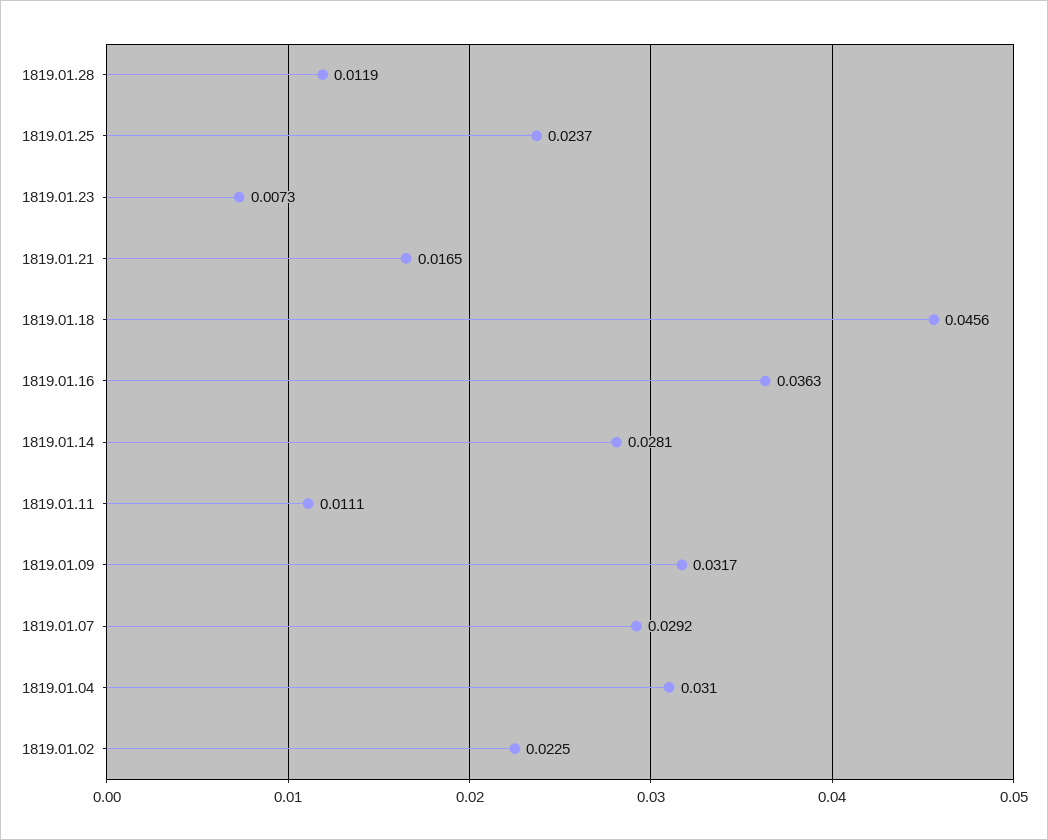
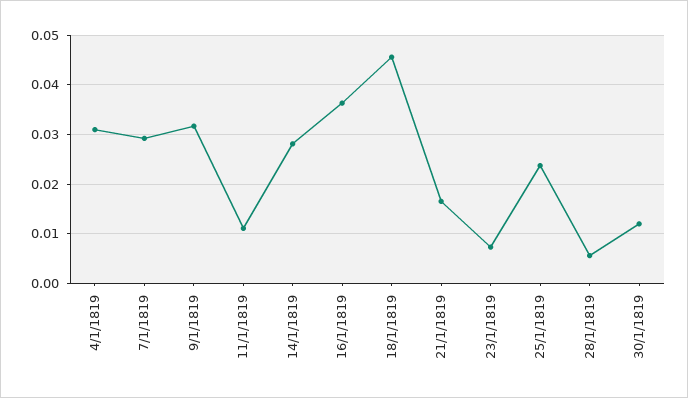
1819.01.28: 0.0119 -> 0.006
1819.01.02: 0.0225 -> none
30/1/1819: none -> 0.012

